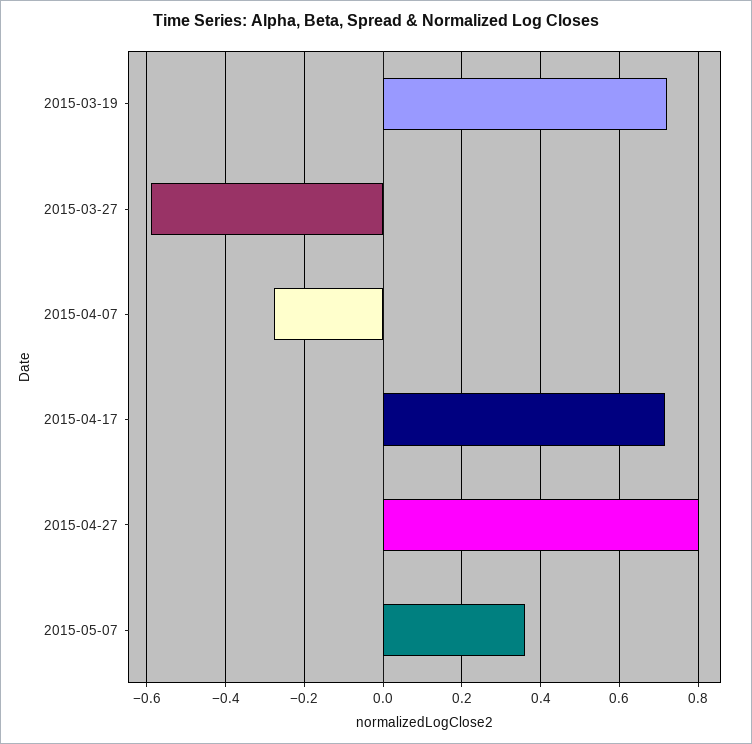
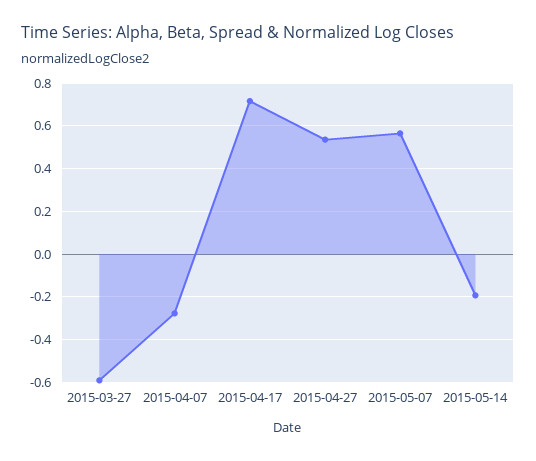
2015-03-19: 0.72 -> none
2015-04-27: 0.8 -> 0.55
2015-05-07: 0.36 -> 0.55
2015-05-14: none -> -0.2

